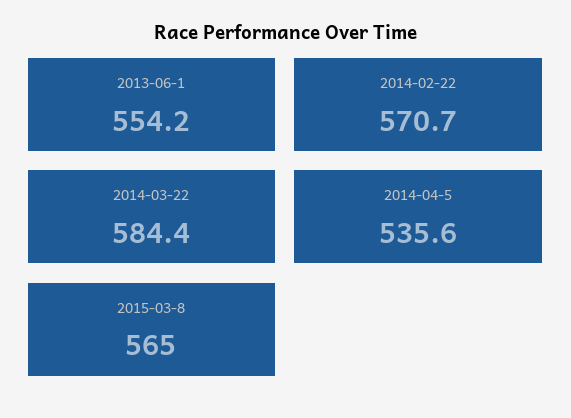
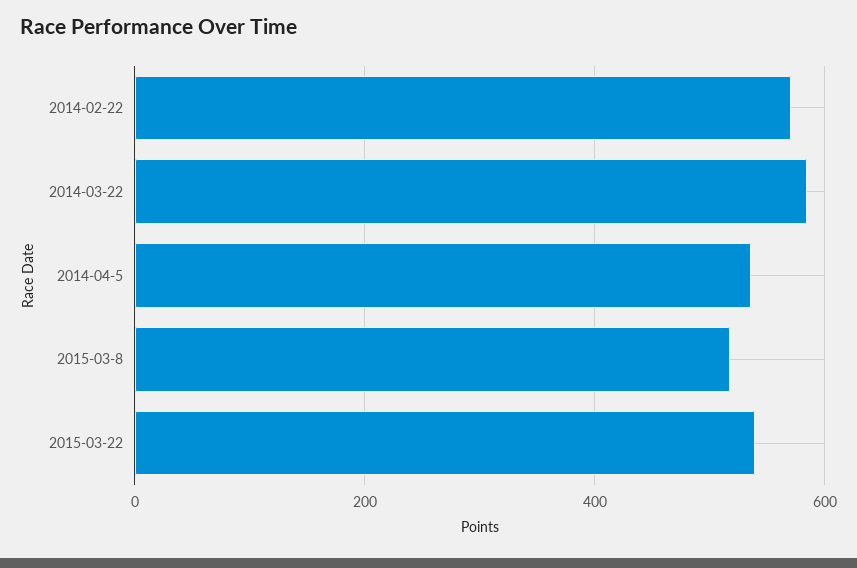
2013-06-1: 554.2 -> none
2015-03-8: 565 -> 520
2015-03-22: none -> 540

